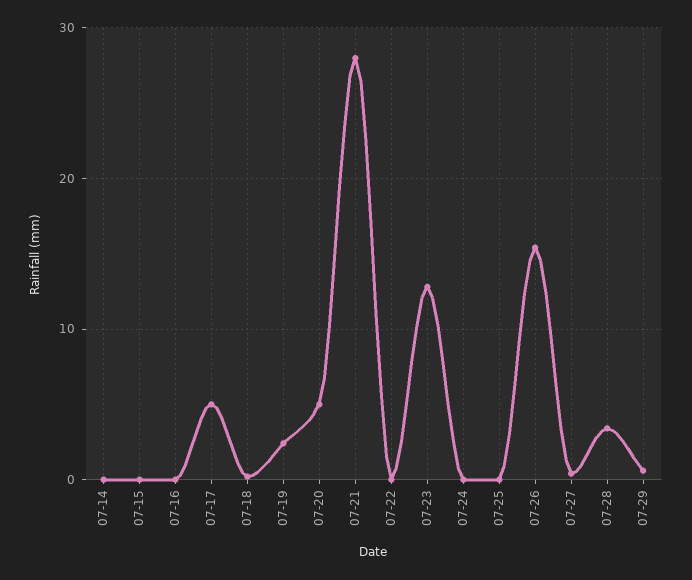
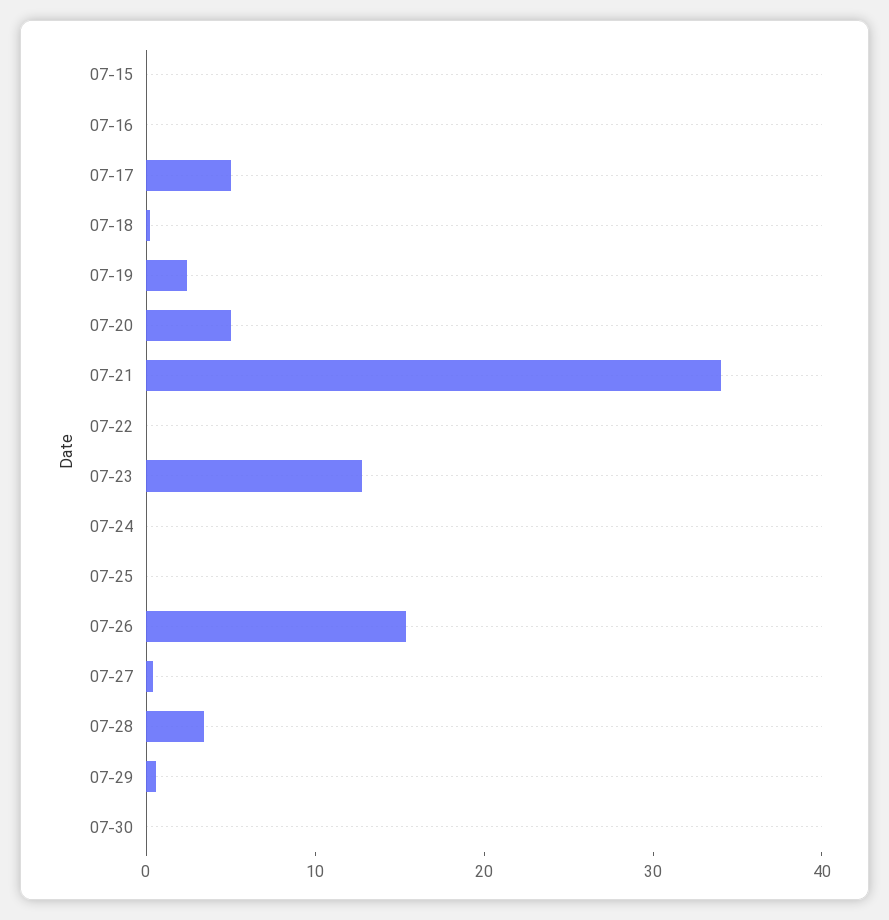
07-14: 0 -> none
07-21: 28 -> 34
07-30: none -> 0

